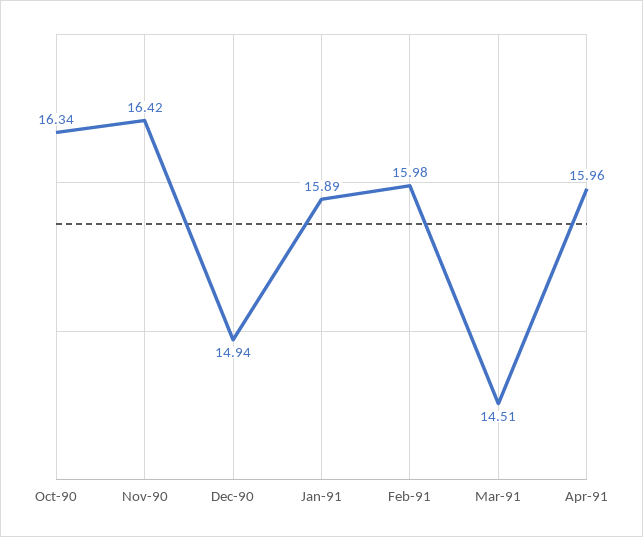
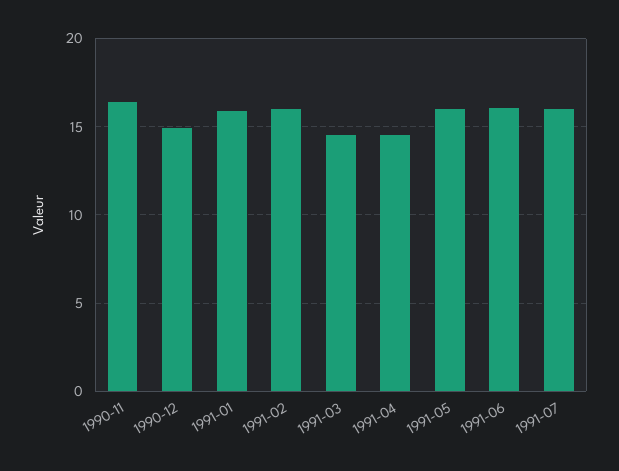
Oct-90: 16.34 -> none
Apr-91: 15.96 -> 14.5
1991-05: none -> 16
1991-06: none -> 16
1991-07: none -> 16

